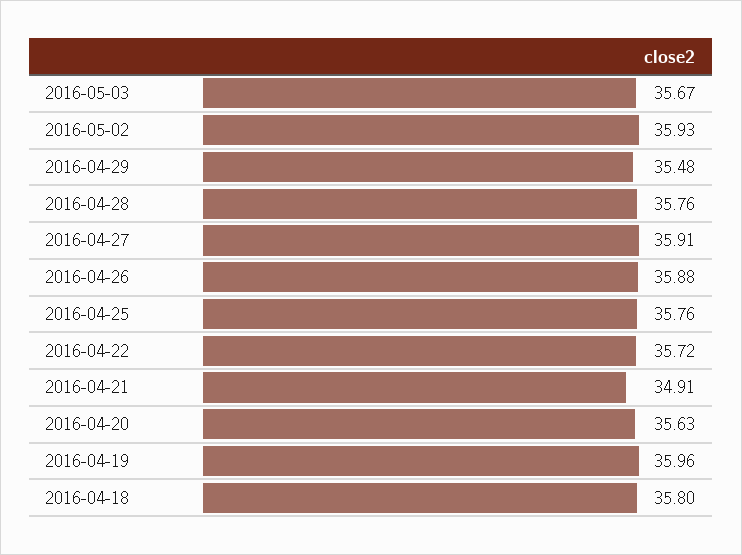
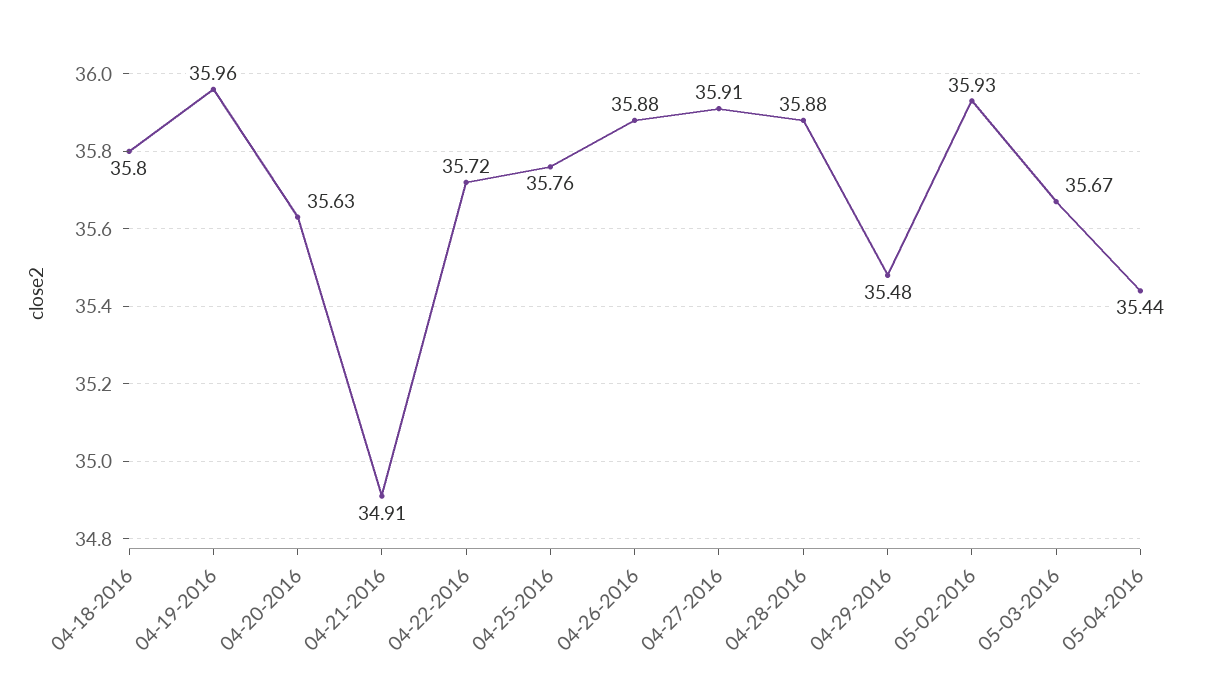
2016-04-28: 35.76 -> 35.88
05-04-2016: none -> 35.44

